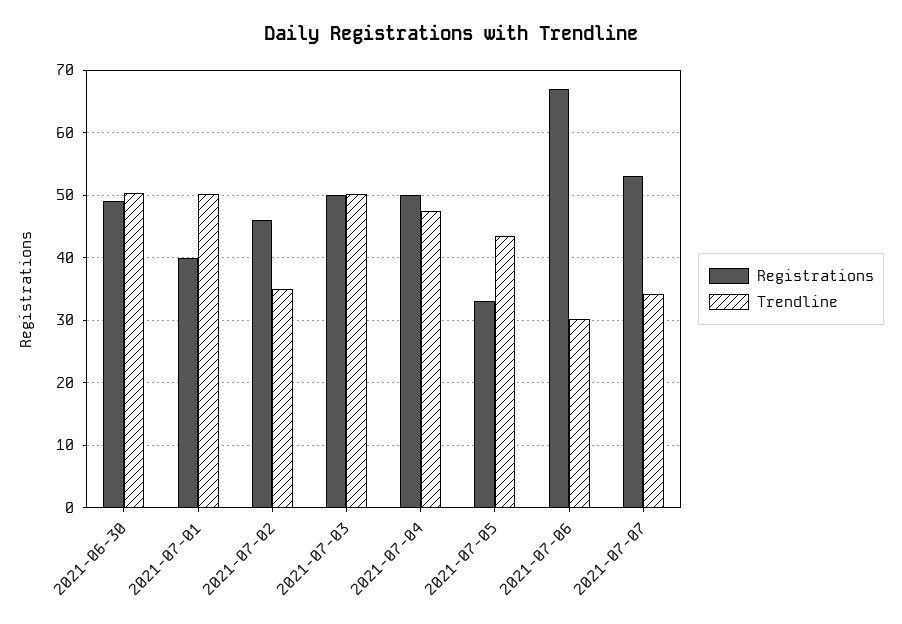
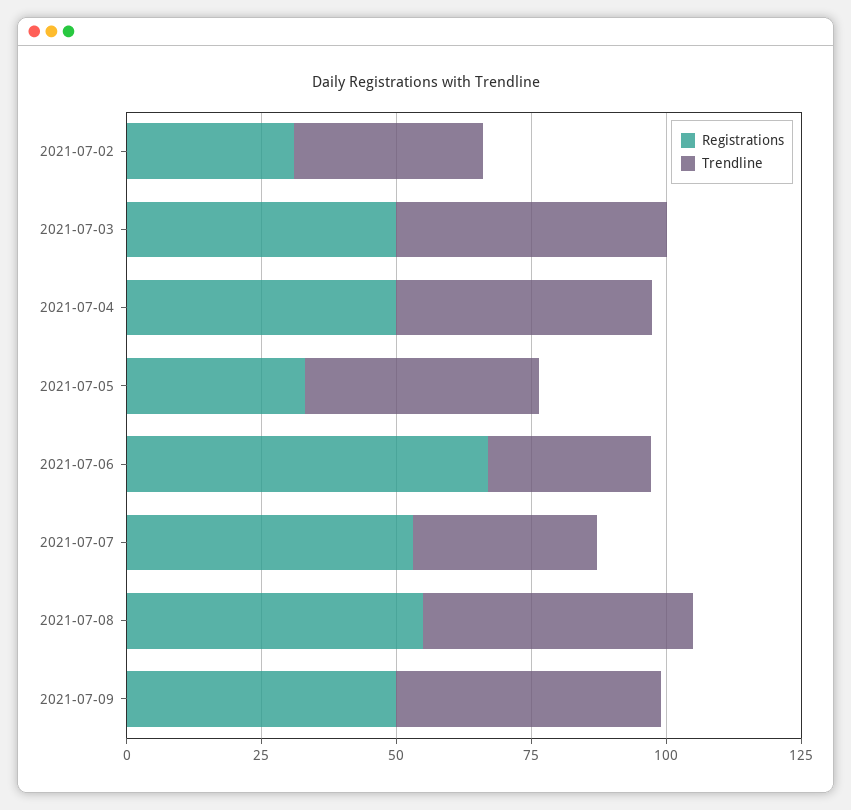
Registrations, 2021-06-30: 49 -> none
Trendline, 2021-06-30: 50 -> none
Registrations, 2021-07-01: 40 -> none
Trendline, 2021-07-01: 50 -> none
Registrations, 2021-07-02: 46 -> 30
Registrations, 2021-07-08: none -> 55
Trendline, 2021-07-08: none -> 50
Registrations, 2021-07-09: none -> 50
Trendline, 2021-07-09: none -> 50

